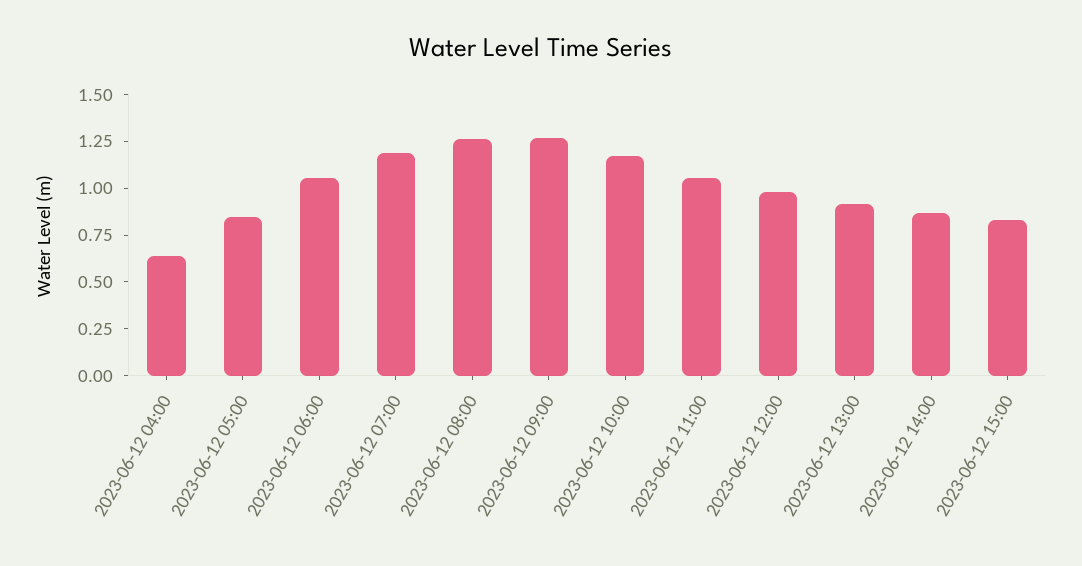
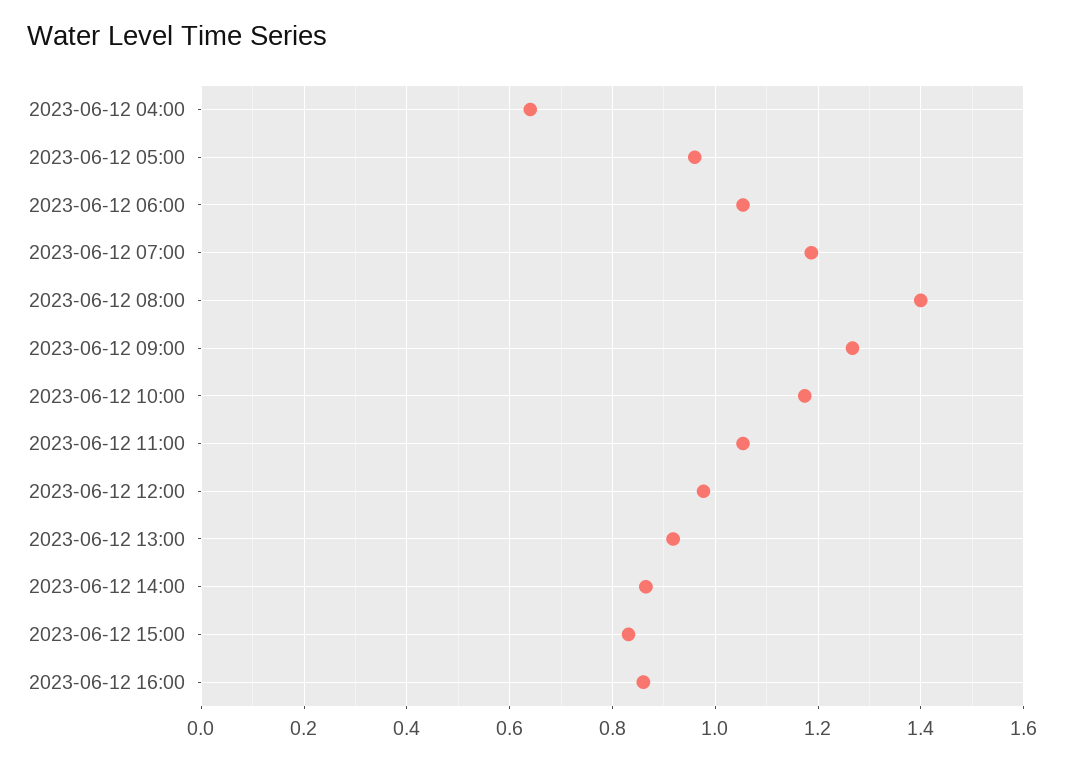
2023-06-12 05:00: 0.85 -> 0.96
2023-06-12 08:00: 1.25 -> 1.4
2023-06-12 16:00: none -> 0.86

